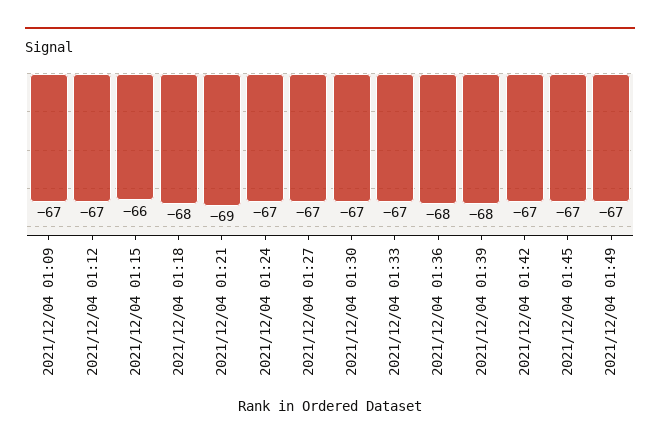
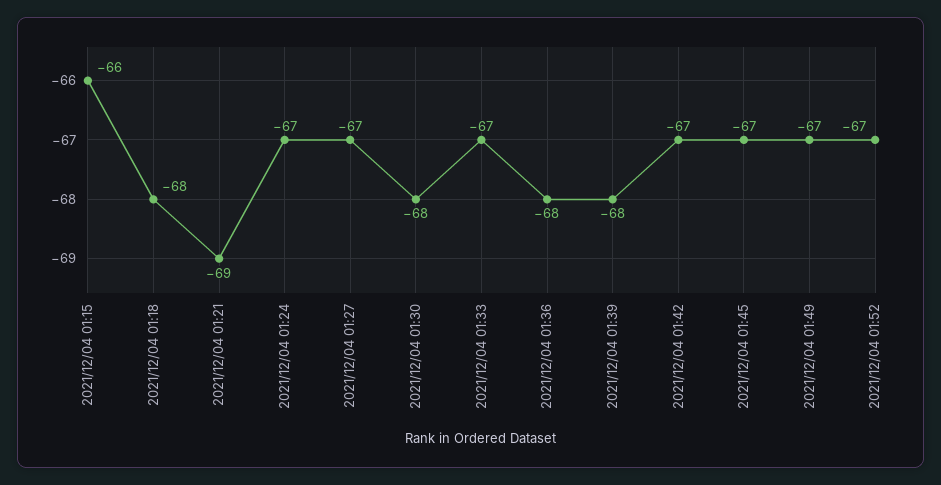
2021/12/04 01:09: -67 -> none
2021/12/04 01:12: -67 -> none
2021/12/04 01:30: -67 -> -68
2021/12/04 01:52: none -> -67

